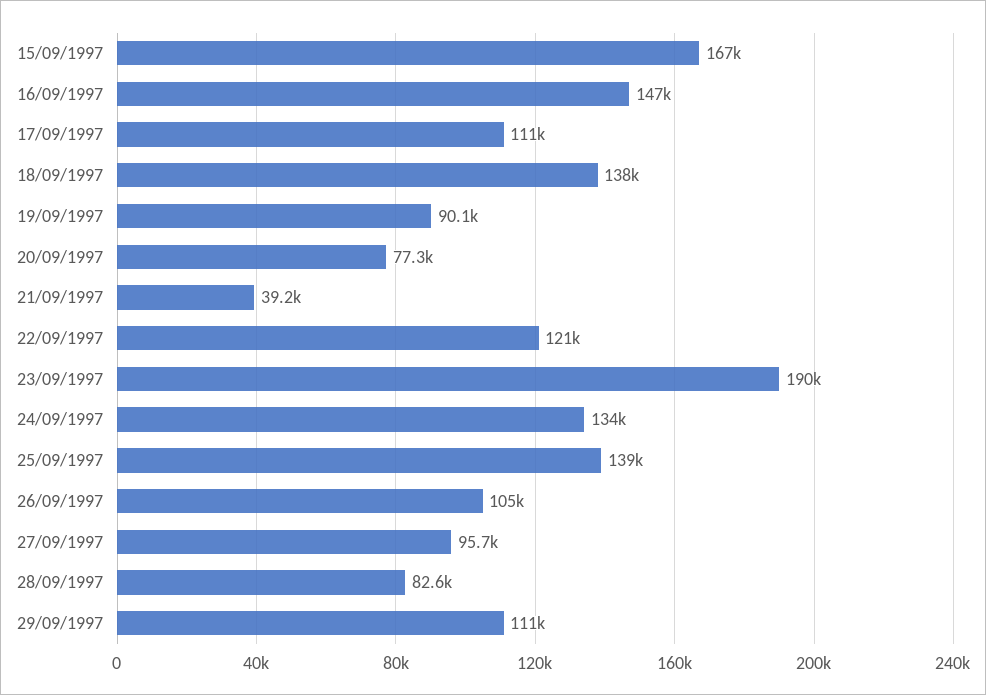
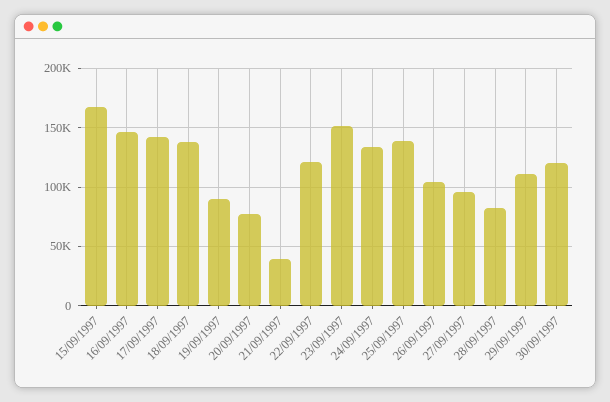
17/09/1997: 111000 -> 140000
23/09/1997: 190000 -> 150000
30/09/1997: none -> 120000

